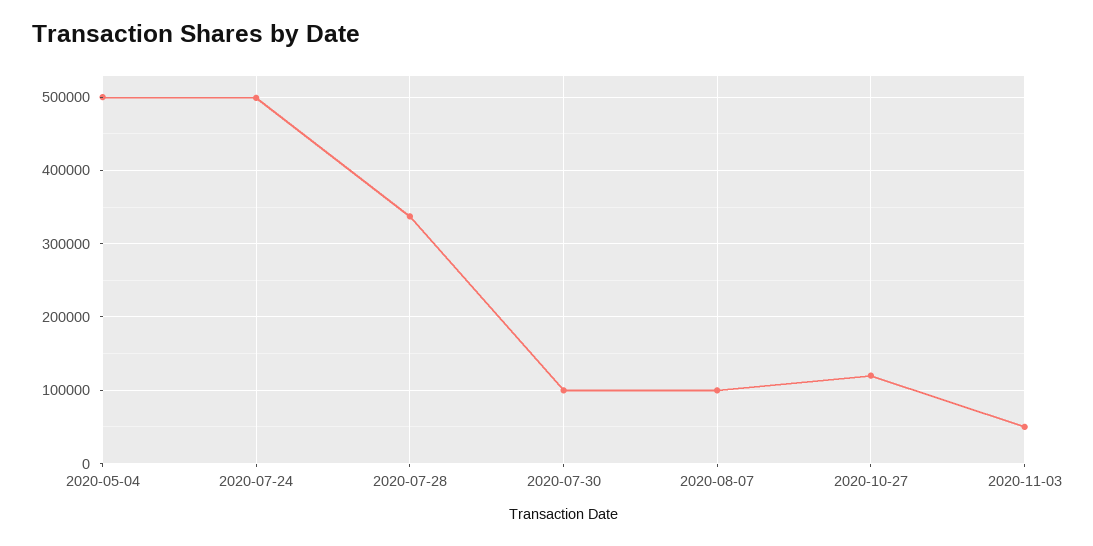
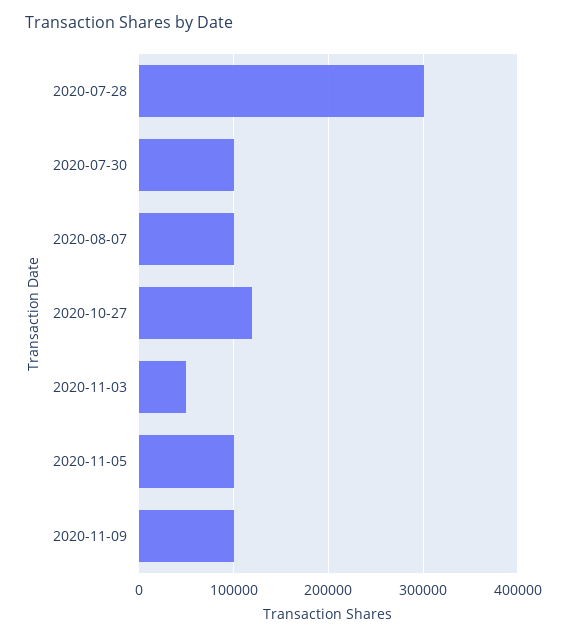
2020-05-04: 500000 -> none
2020-07-24: 500000 -> none
2020-07-28: 340000 -> 300000
2020-11-05: none -> 100000
2020-11-09: none -> 100000

